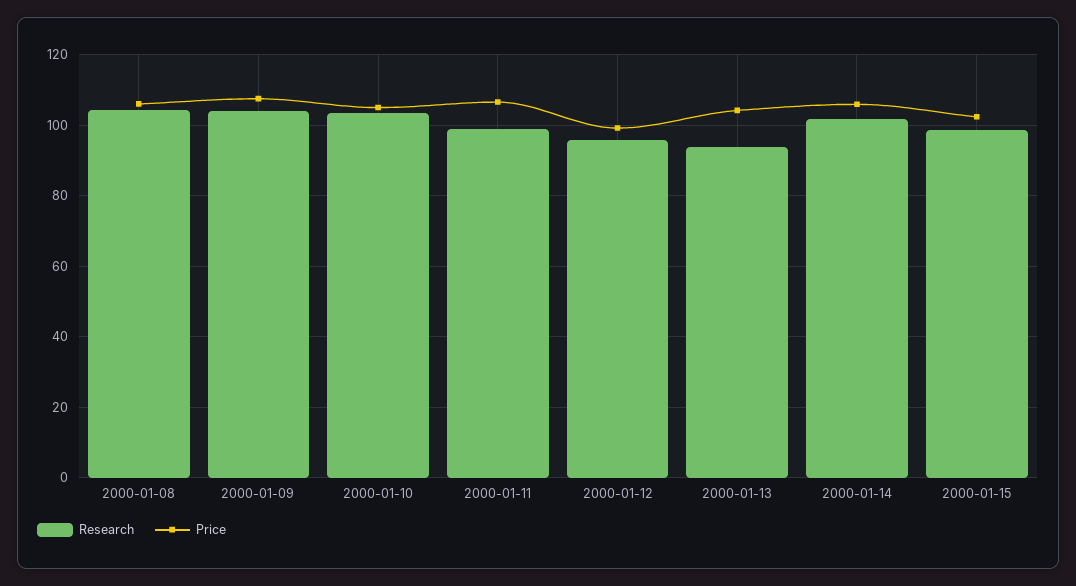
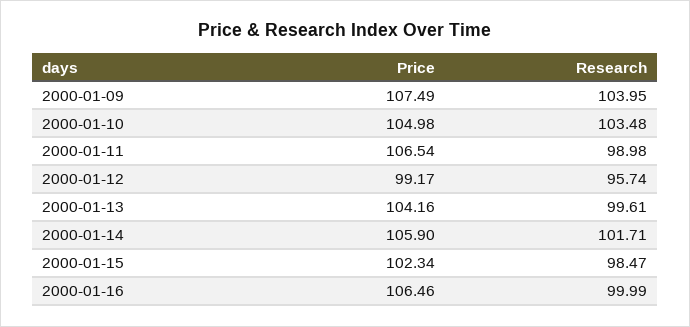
Research, 2000-01-08: 104 -> none
Price, 2000-01-08: 106 -> none
Research, 2000-01-13: 94 -> 99.61
Price, 2000-01-16: none -> 106.46
Research, 2000-01-16: none -> 99.99

